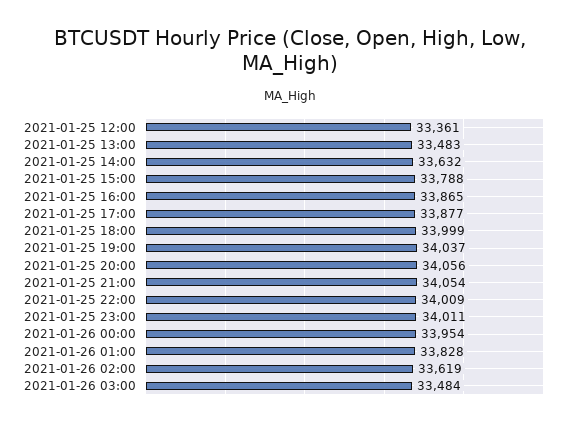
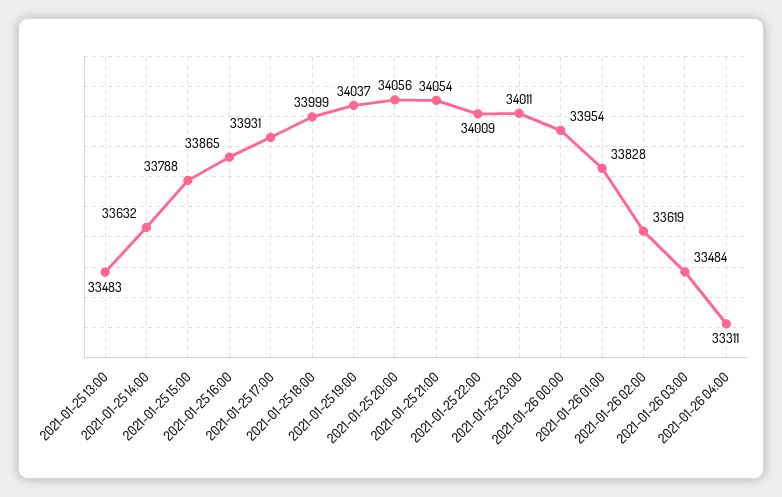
2021-01-25 12:00: 33361 -> none
2021-01-25 17:00: 33877 -> 33931
2021-01-26 04:00: none -> 33311

